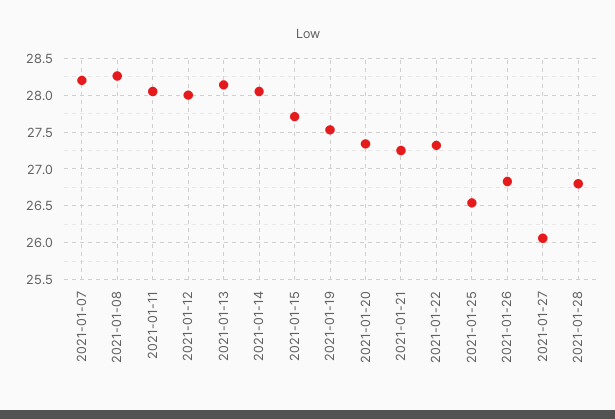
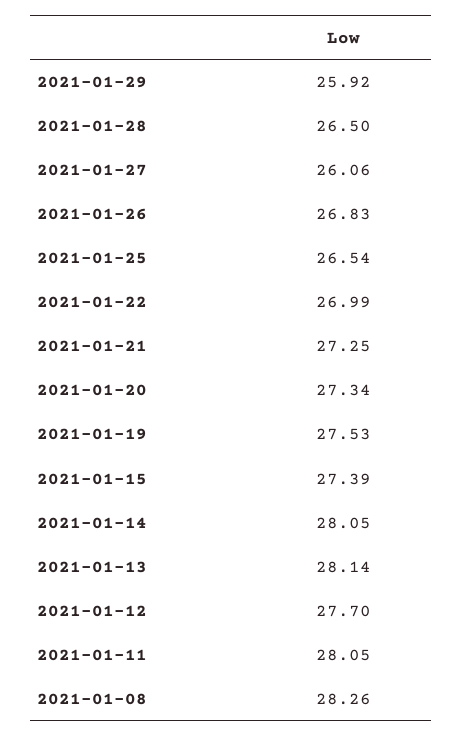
2021-01-07: 28.2 -> none
2021-01-12: 28 -> 27.7
2021-01-15: 27.7 -> 27.39
2021-01-22: 27.3 -> 26.99
2021-01-28: 26.8 -> 26.5
2021-01-29: none -> 25.92

